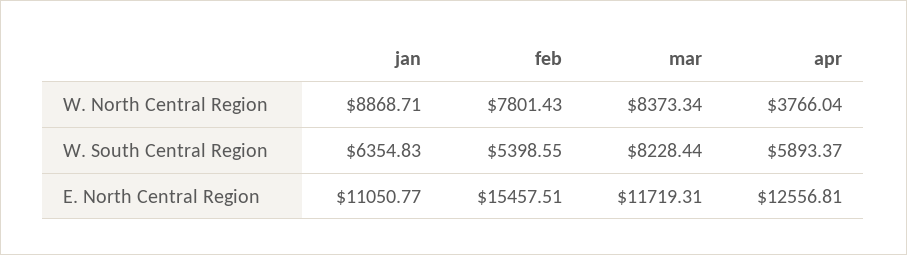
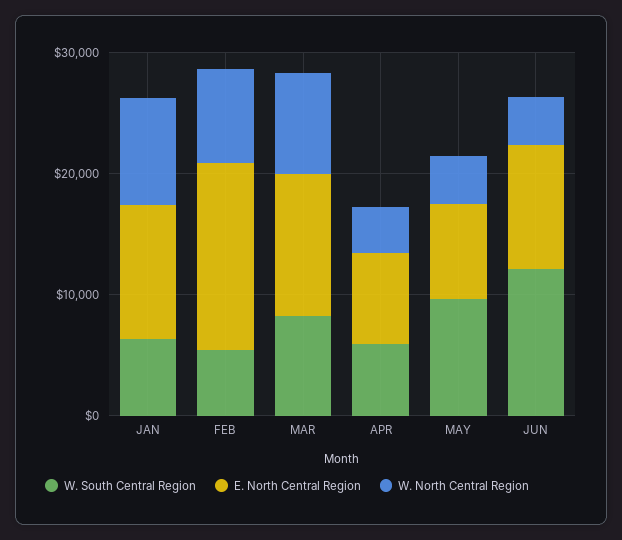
E. North Central Region, apr: 12556.81 -> 8000
W. South Central Region, MAY: none -> 10000
E. North Central Region, MAY: none -> 8000
W. North Central Region, MAY: none -> 4000
W. South Central Region, JUN: none -> 12000
E. North Central Region, JUN: none -> 10000
W. North Central Region, JUN: none -> 4000

